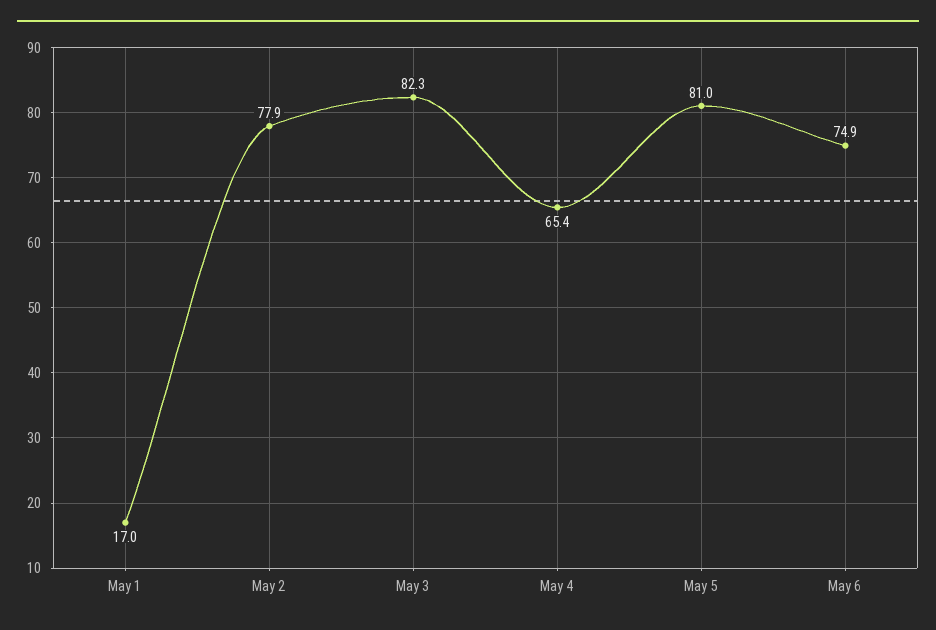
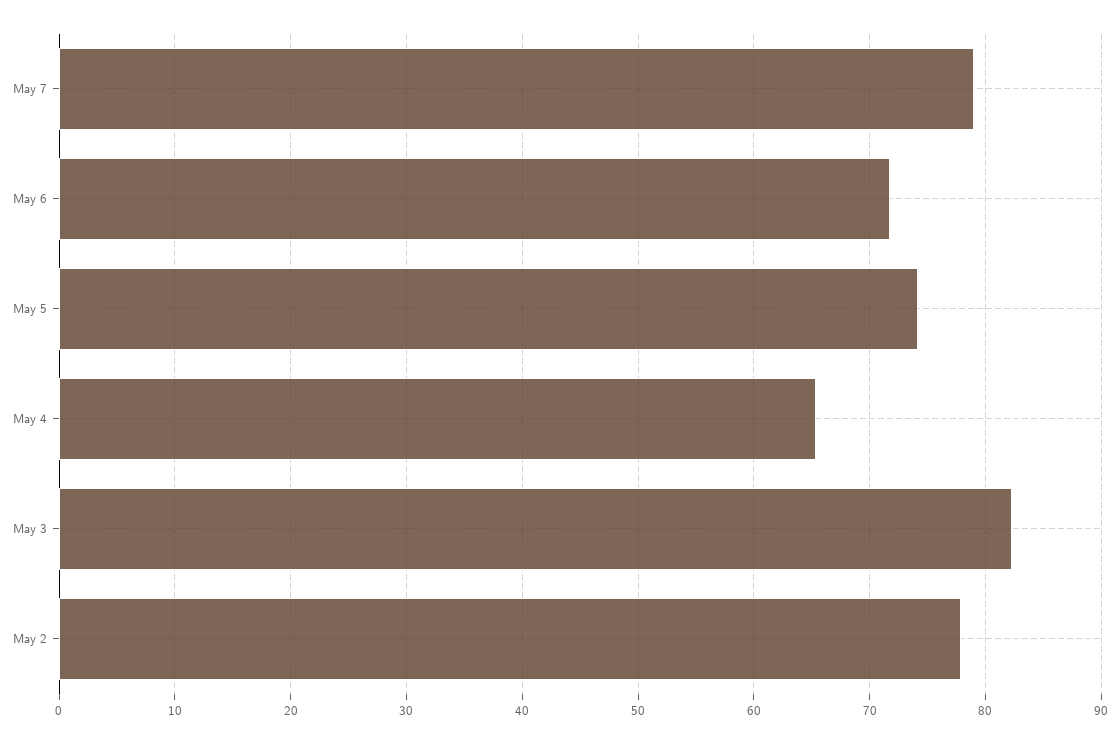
May 1: 17 -> none
May 5: 81 -> 74
May 6: 74.9 -> 72
May 7: none -> 79

